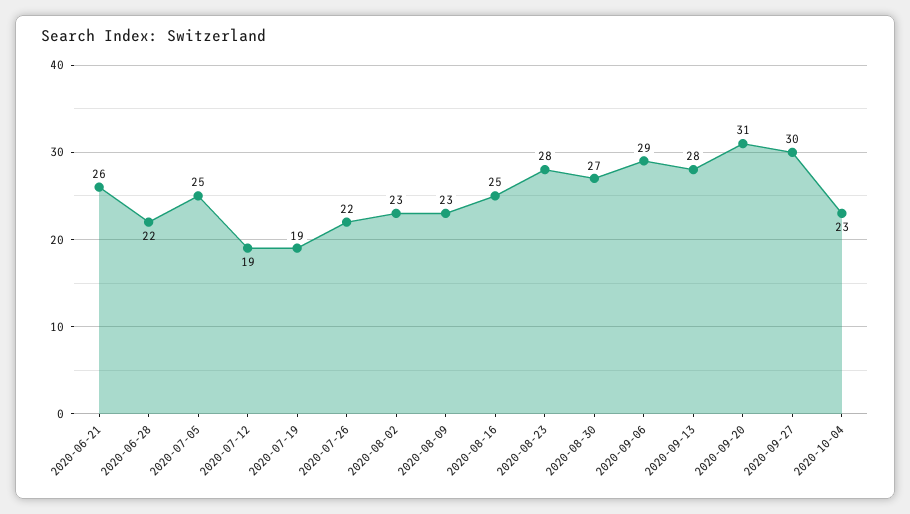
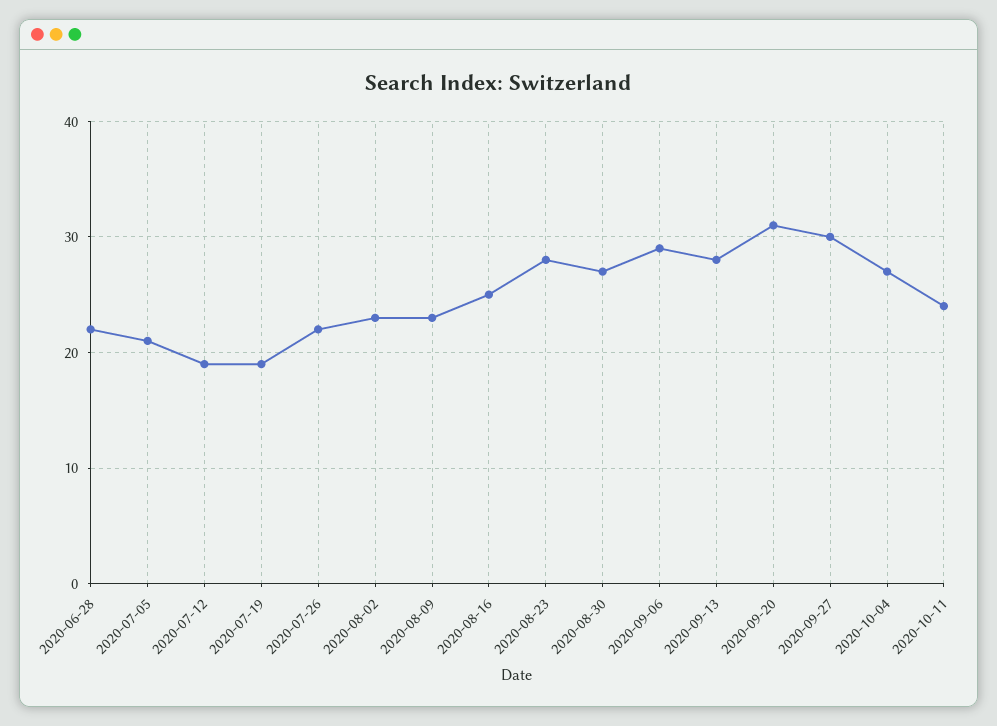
2020-06-21: 26 -> none
2020-07-05: 25 -> 21
2020-10-04: 23 -> 27
2020-10-11: none -> 24

